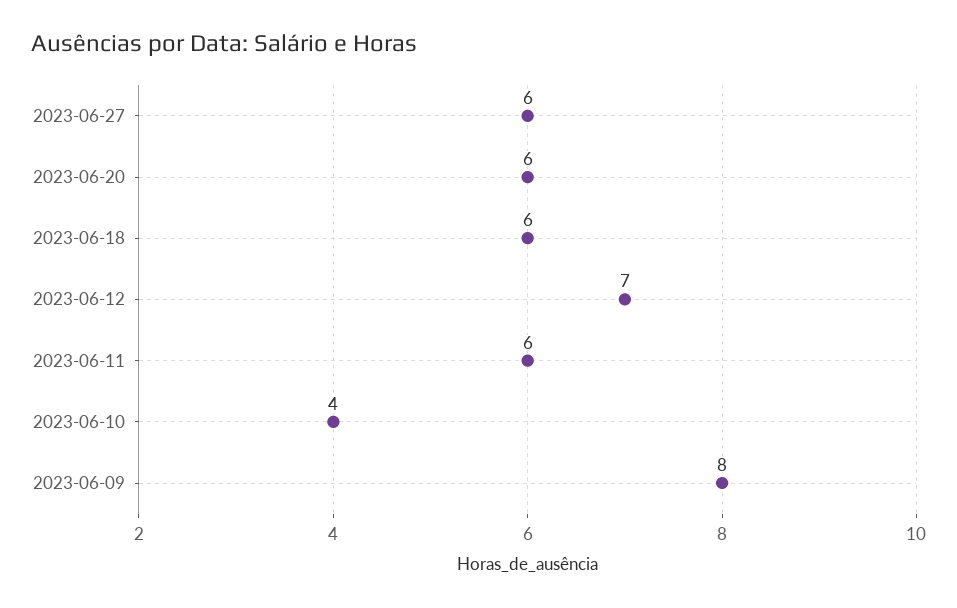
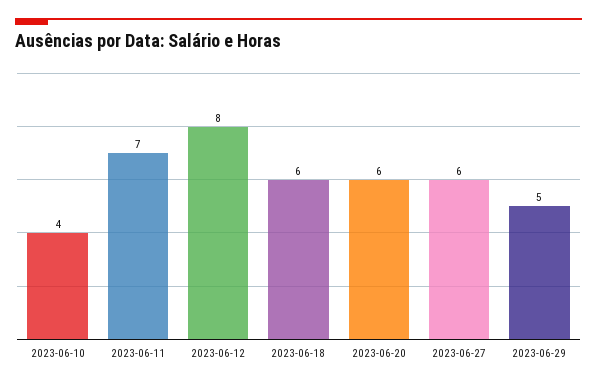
2023-06-12: 7 -> 8
2023-06-11: 6 -> 7
2023-06-09: 8 -> none
2023-06-29: none -> 5

